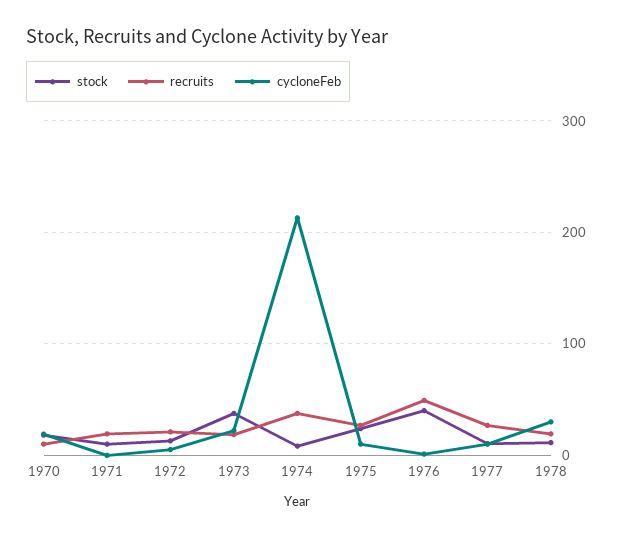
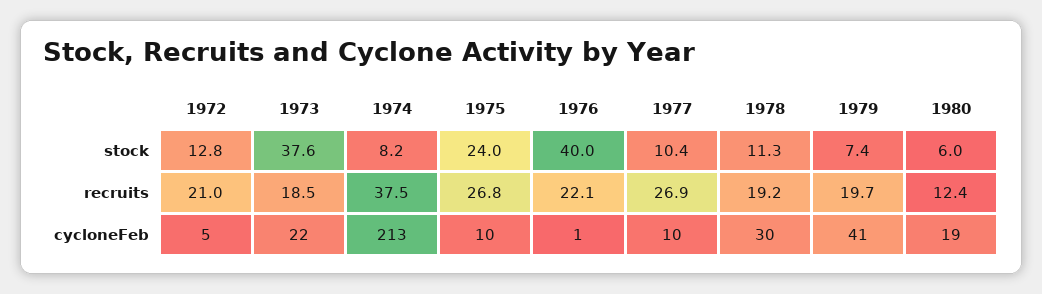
stock, 1970: 20 -> none
recruits, 1970: 10 -> none
cycloneFeb, 1970: 20 -> none
stock, 1971: 10 -> none
recruits, 1971: 20 -> none
cycloneFeb, 1971: 0 -> none
recruits, 1976: 50 -> 22.1
stock, 1979: none -> 7.4
stock, 1980: none -> 6
recruits, 1979: none -> 19.7
recruits, 1980: none -> 12.4
cycloneFeb, 1979: none -> 41
cycloneFeb, 1980: none -> 19

